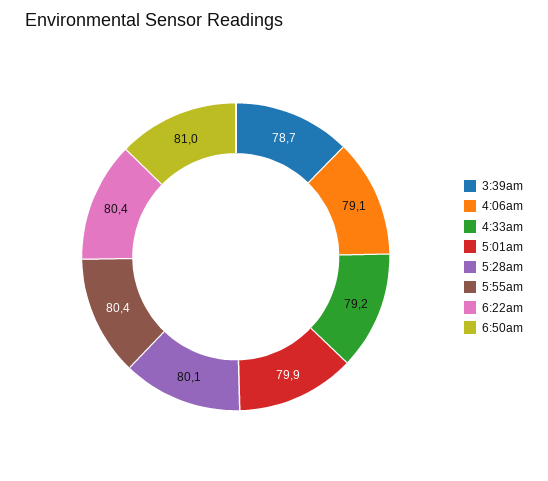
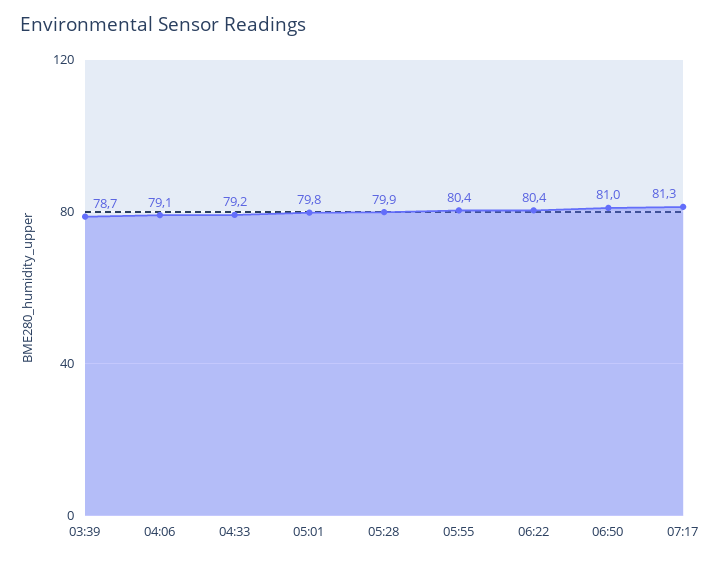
5:01am: 79.9 -> 79.8
5:28am: 80.1 -> 79.9
07:17: none -> 81.3

